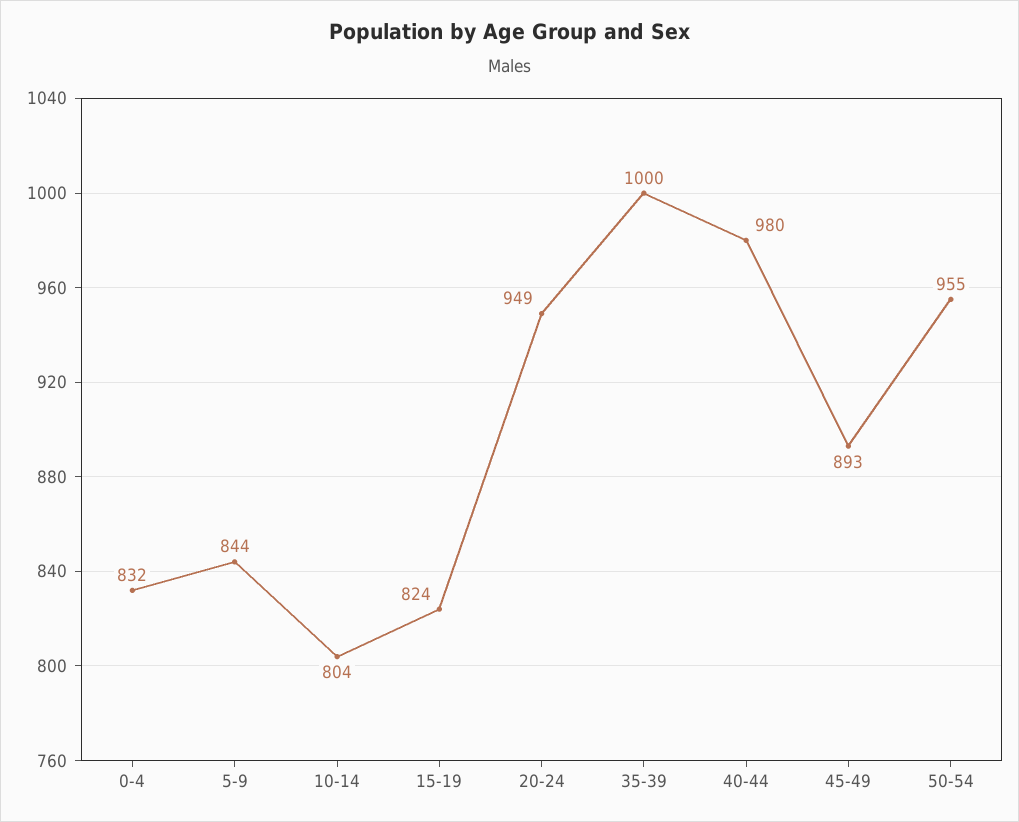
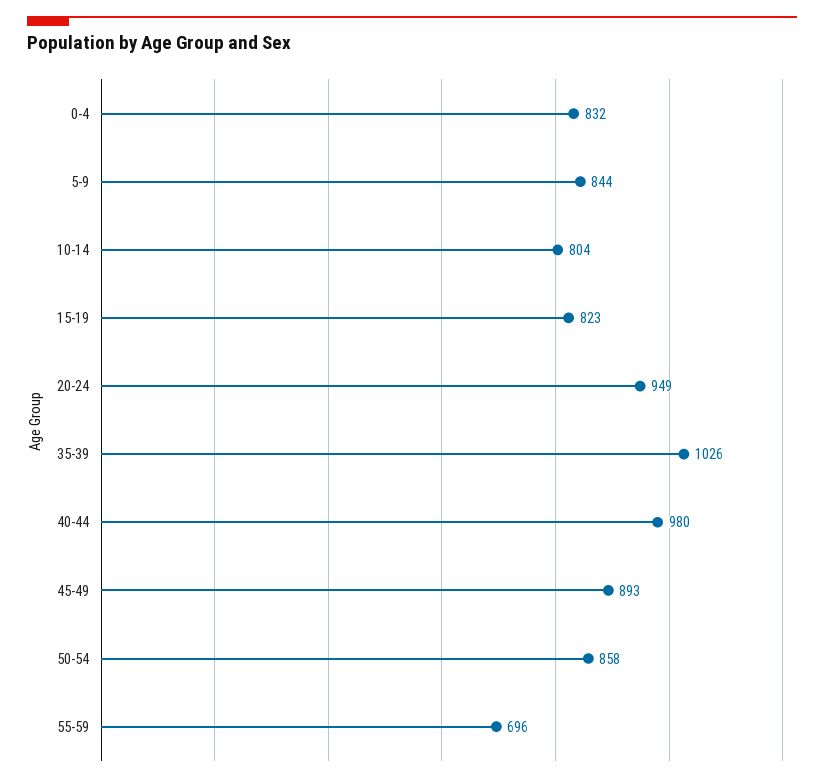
15-19: 824 -> 823
35-39: 1000 -> 1026
50-54: 955 -> 858
55-59: none -> 696

